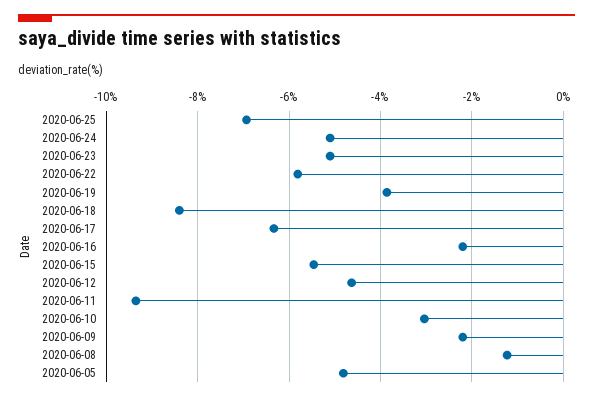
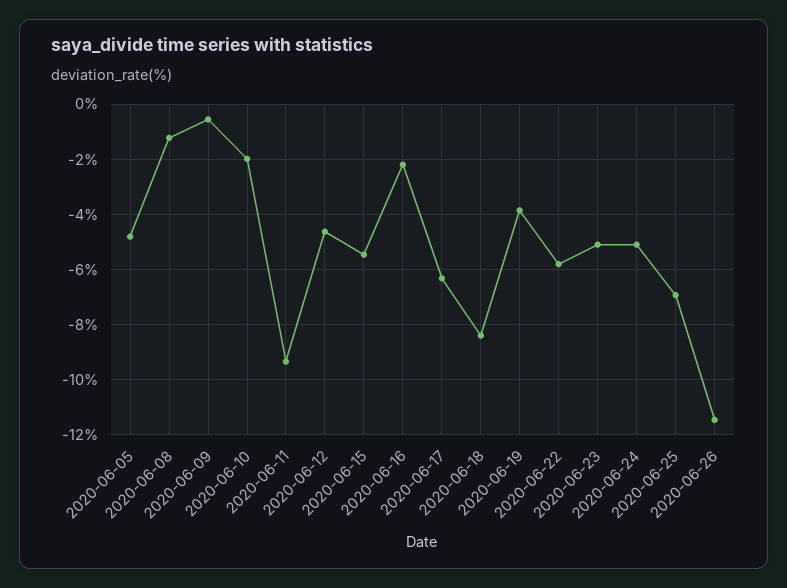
2020-06-10: -3 -> -2
2020-06-09: -2.2 -> -0.5
2020-06-26: none -> -11.5

